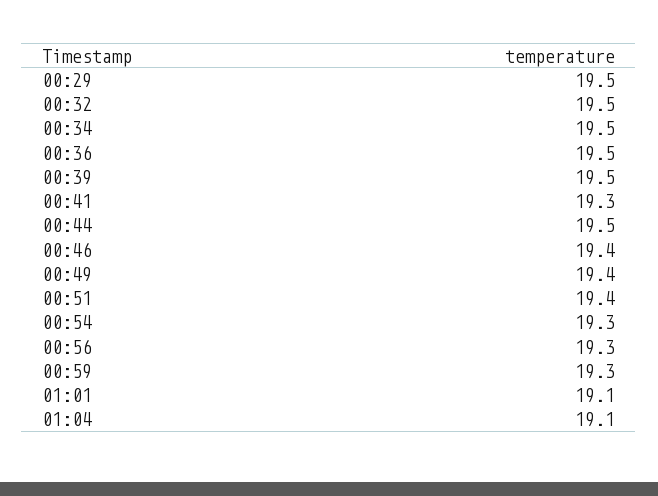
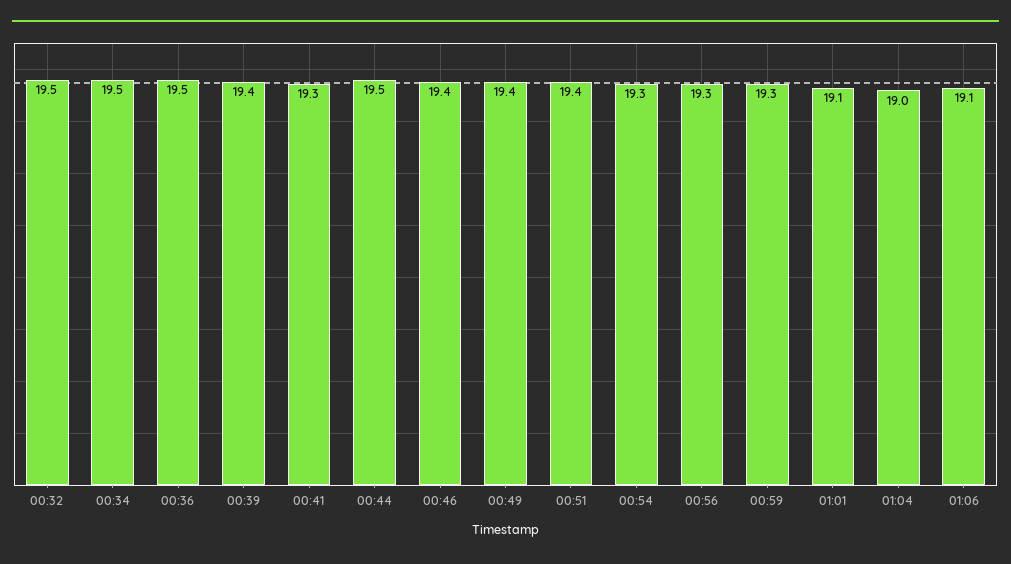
00:29: 19.5 -> none
00:39: 19.5 -> 19.4
01:04: 19.1 -> 19
01:06: none -> 19.1

